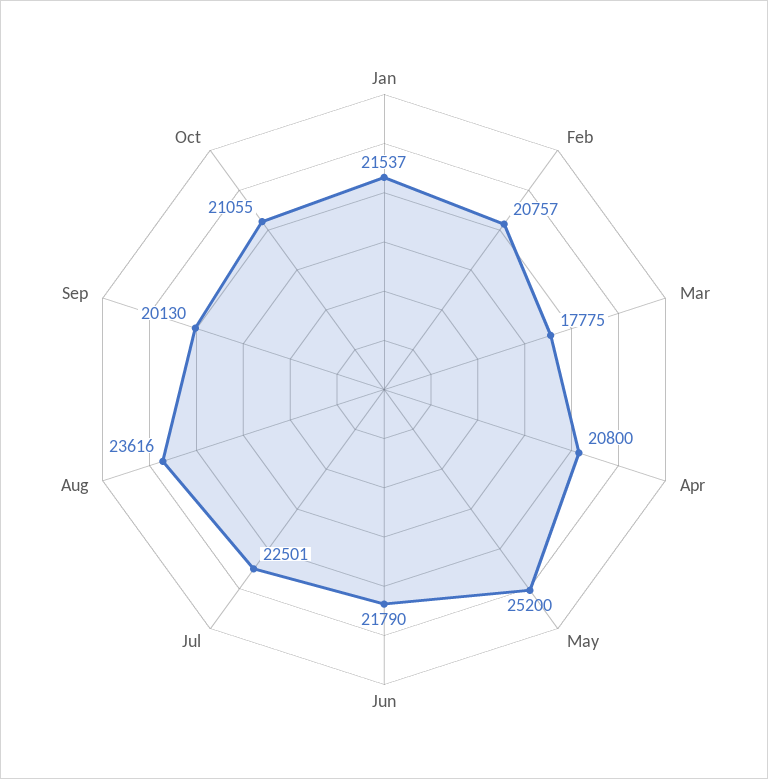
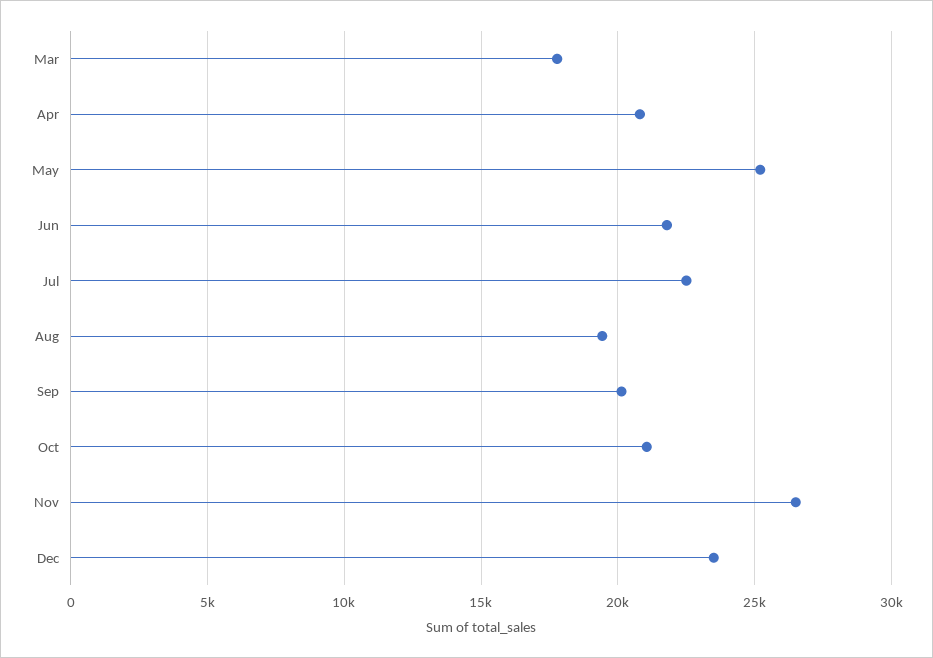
Jan: 21537 -> none
Feb: 20757 -> none
Aug: 23616 -> 19500
Nov: none -> 26500
Dec: none -> 23500

